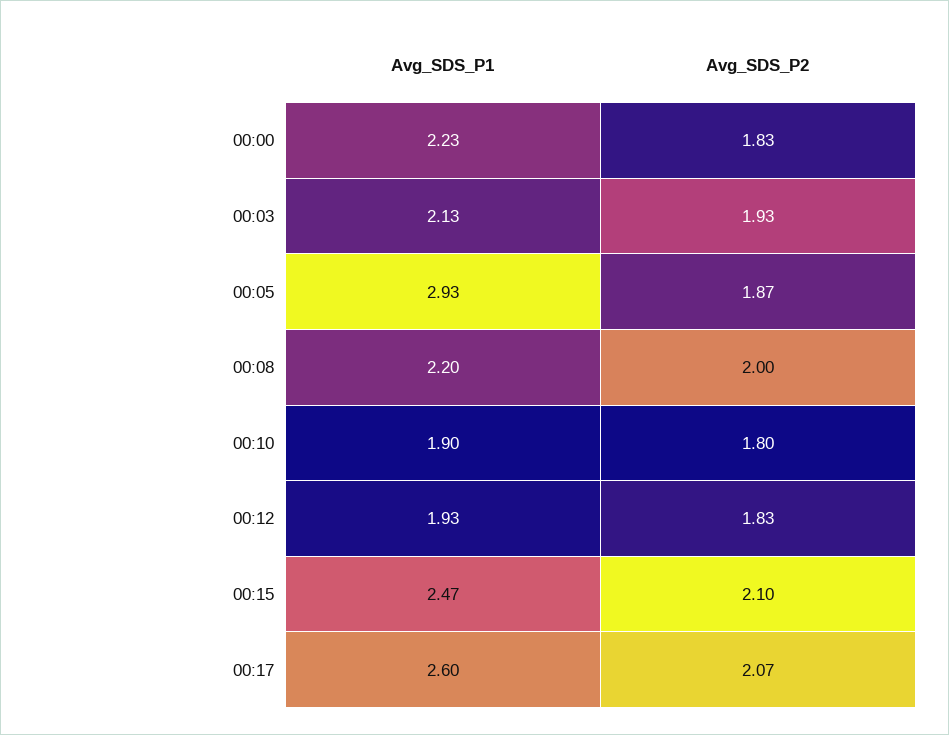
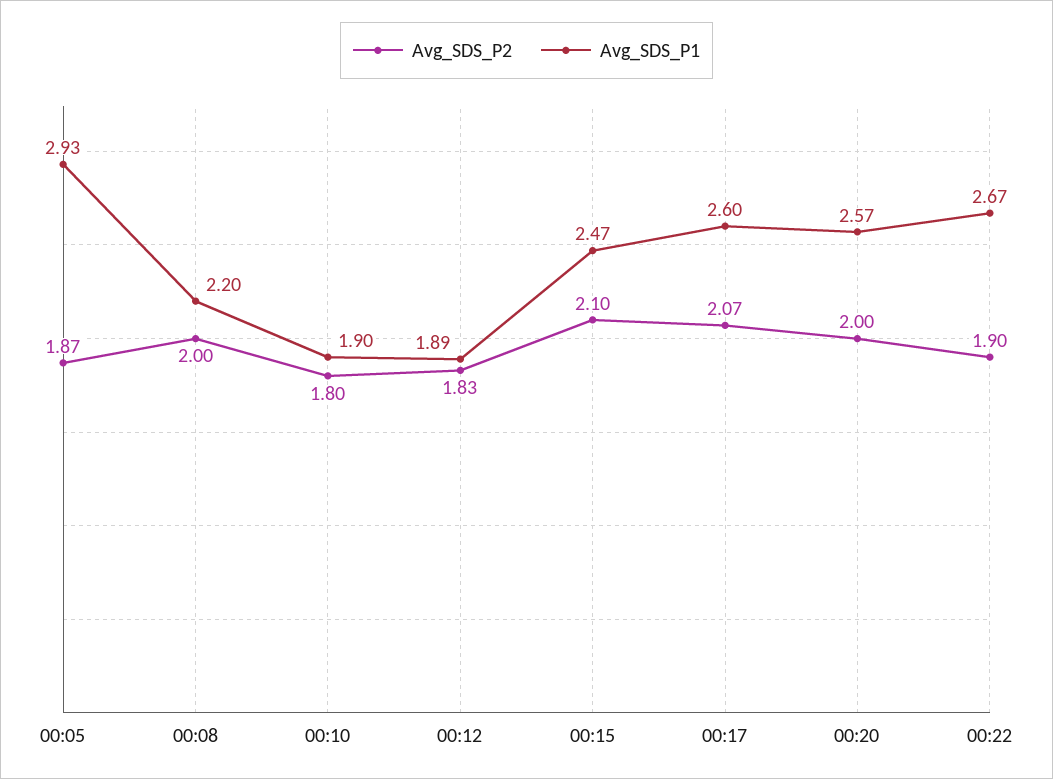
Avg_SDS_P1, 00:00: 2.23 -> none
Avg_SDS_P2, 00:00: 1.83 -> none
Avg_SDS_P1, 00:03: 2.13 -> none
Avg_SDS_P2, 00:03: 1.93 -> none
Avg_SDS_P1, 00:12: 1.93 -> 1.89
Avg_SDS_P2, 00:20: none -> 2
Avg_SDS_P1, 00:20: none -> 2.57
Avg_SDS_P2, 00:22: none -> 1.9
Avg_SDS_P1, 00:22: none -> 2.67

